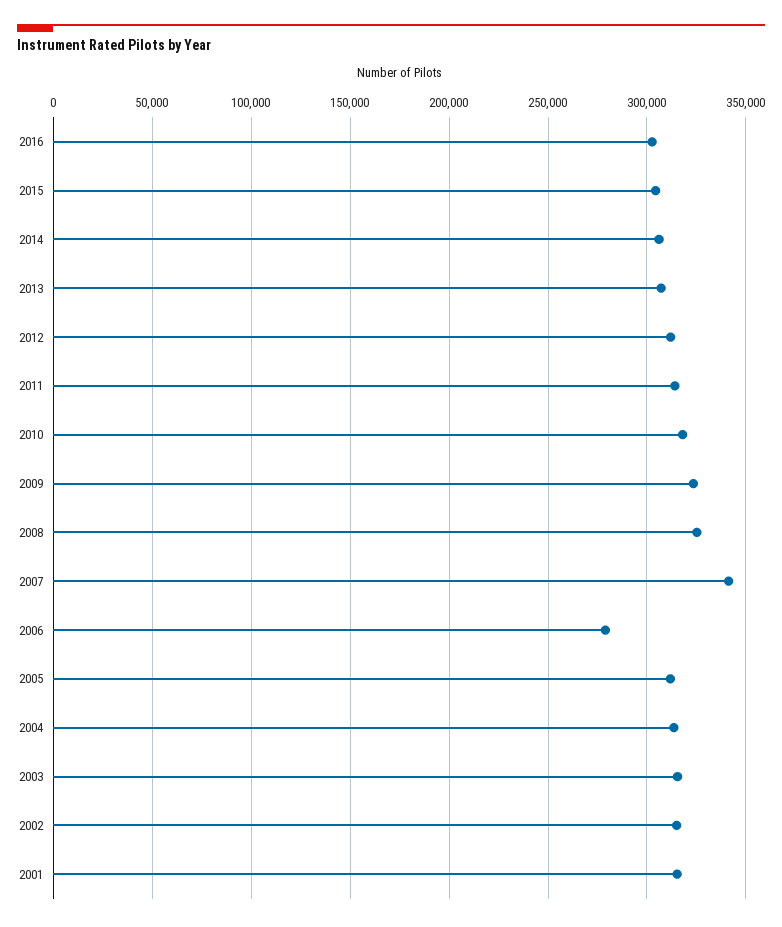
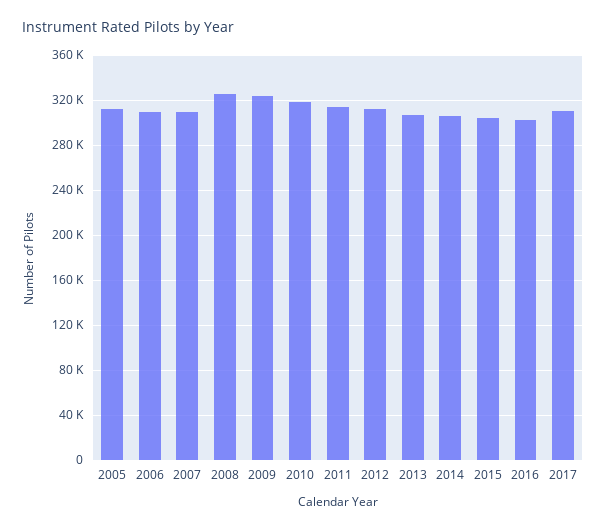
2007: 340000 -> 310000
2006: 280000 -> 310000
2004: 315000 -> none
2003: 315000 -> none
2002: 315000 -> none
2001: 315000 -> none
2017: none -> 310000

